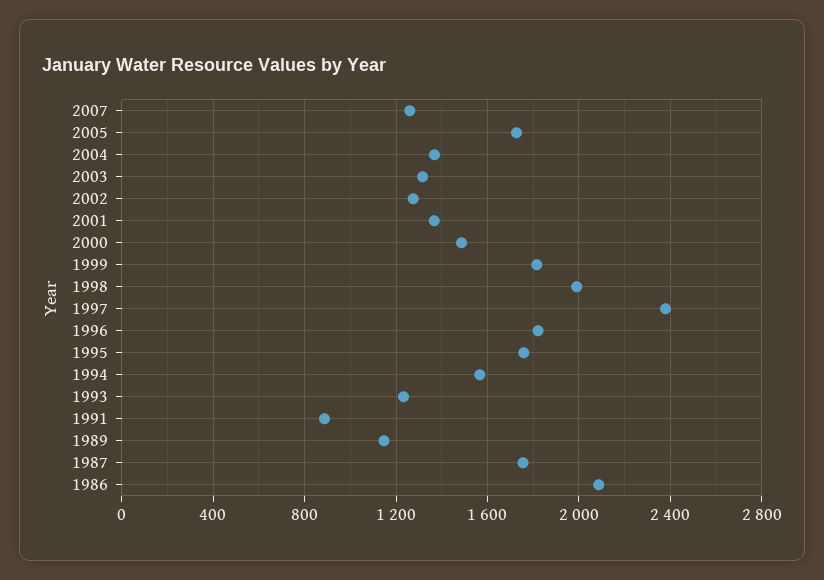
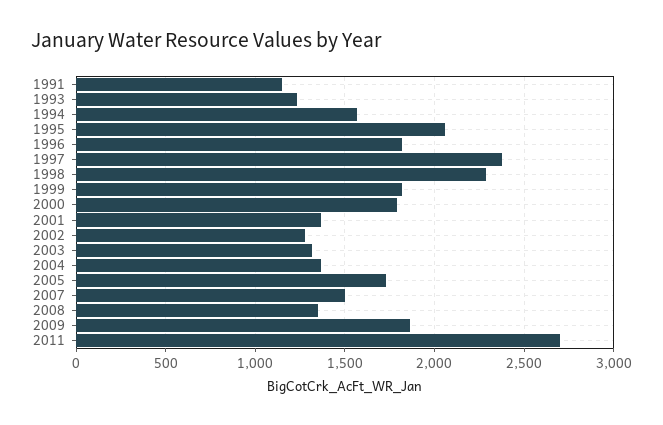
2007: 1250 -> 1500
2000: 1500 -> 1800
1998: 2000 -> 2300
1995: 1750 -> 2050
1991: 900 -> 1150
1989: 1150 -> none
1987: 1750 -> none
1986: 2100 -> none
2008: none -> 1350
2009: none -> 1850
2011: none -> 2700

